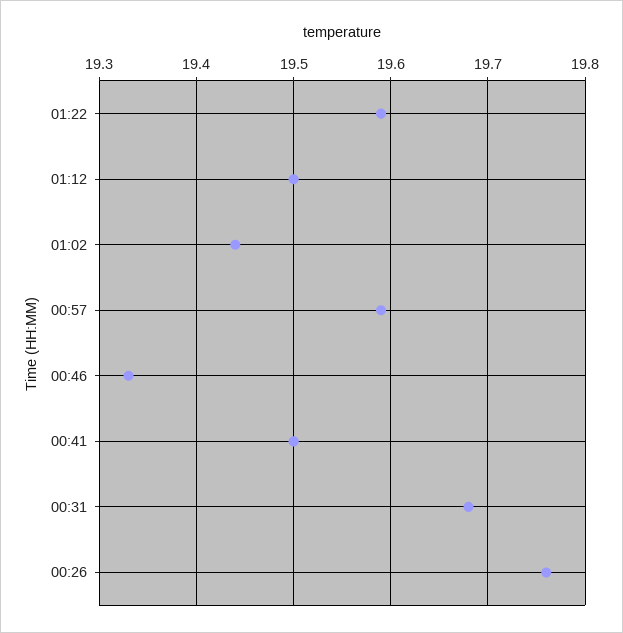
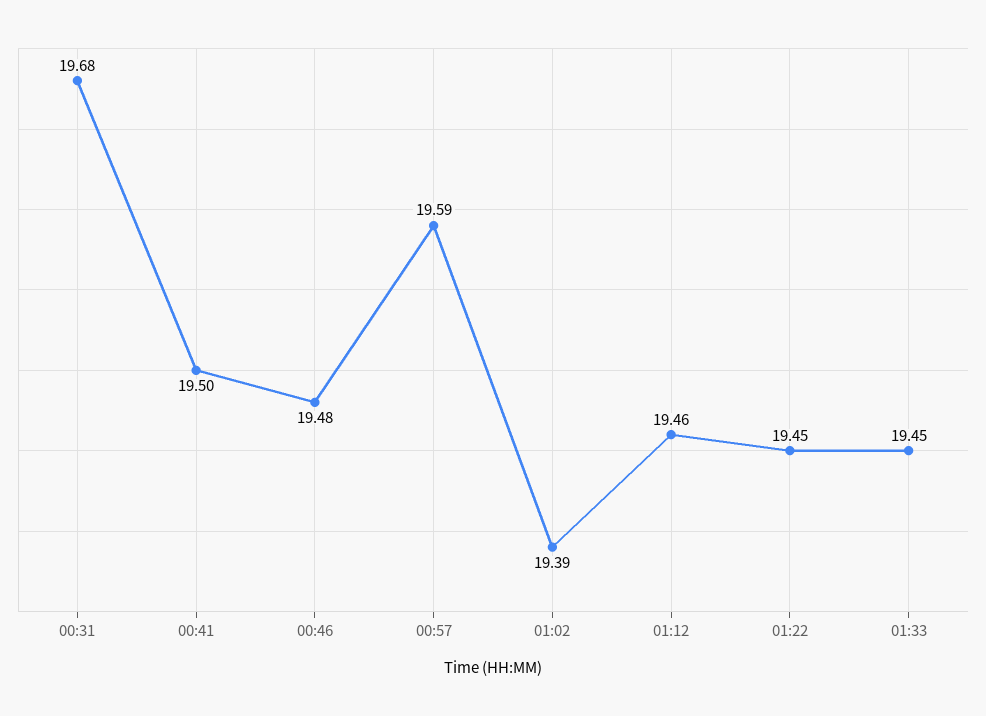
01:22: 19.59 -> 19.45
01:12: 19.5 -> 19.46
01:02: 19.44 -> 19.39
00:46: 19.33 -> 19.48
00:26: 19.76 -> none
01:33: none -> 19.45

